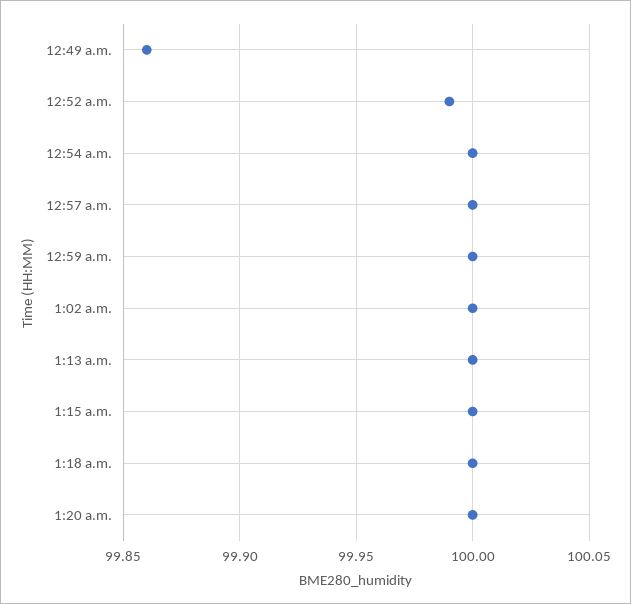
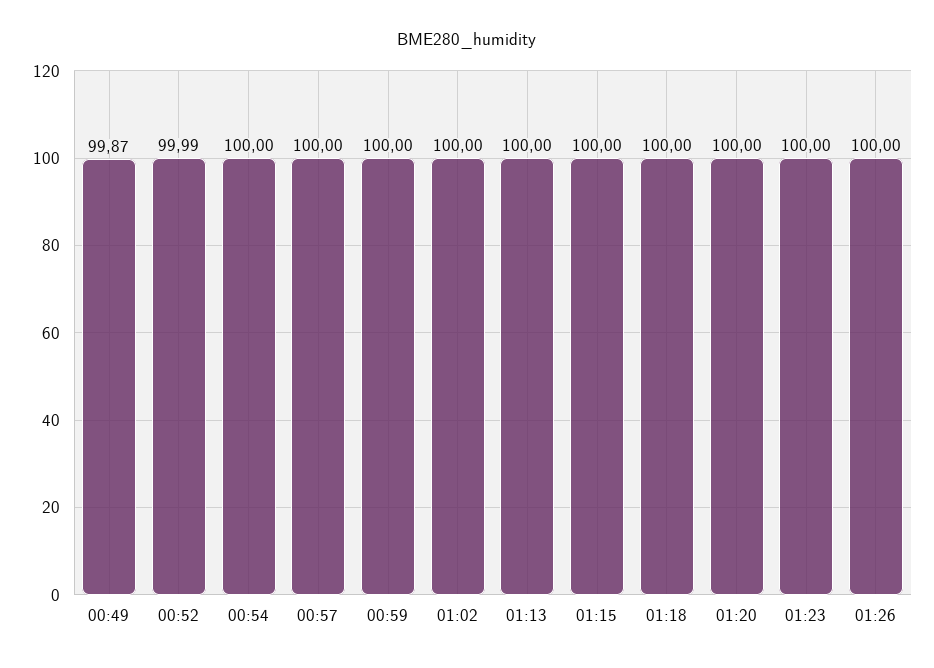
12:49 a.m.: 99.86 -> 99.87
01:23: none -> 100
01:26: none -> 100

